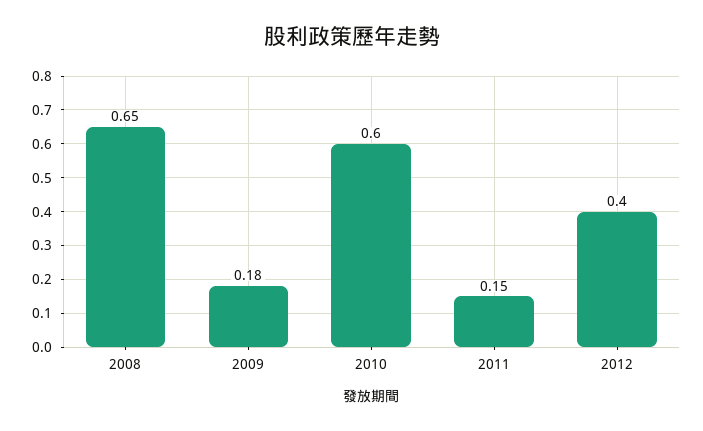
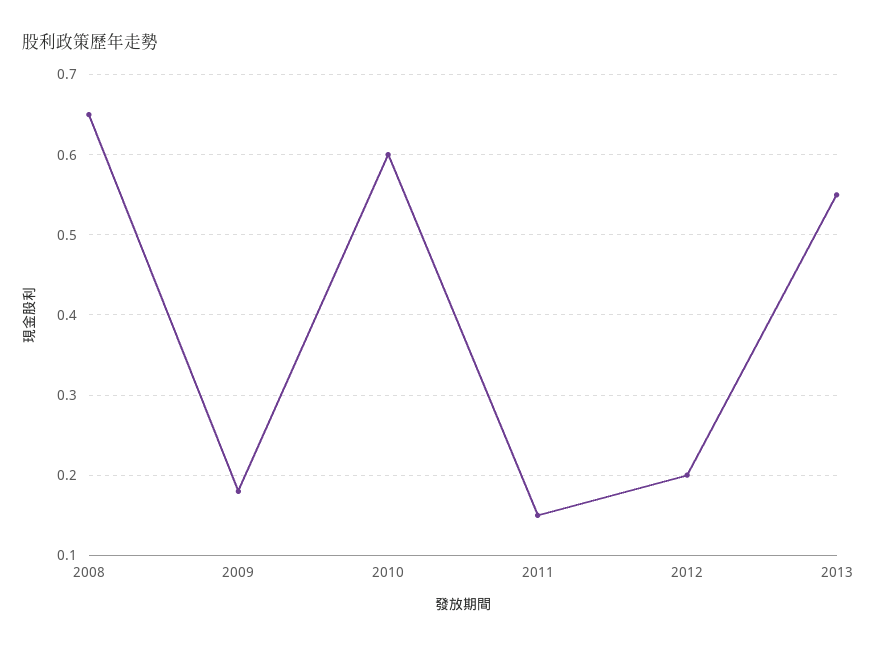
2012: 0.4 -> 0.2
2013: none -> 0.55

